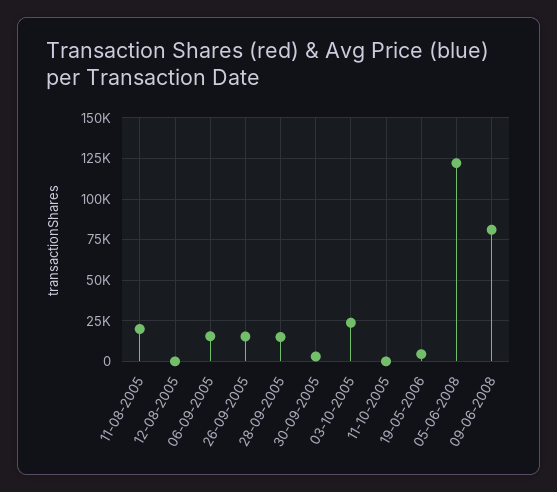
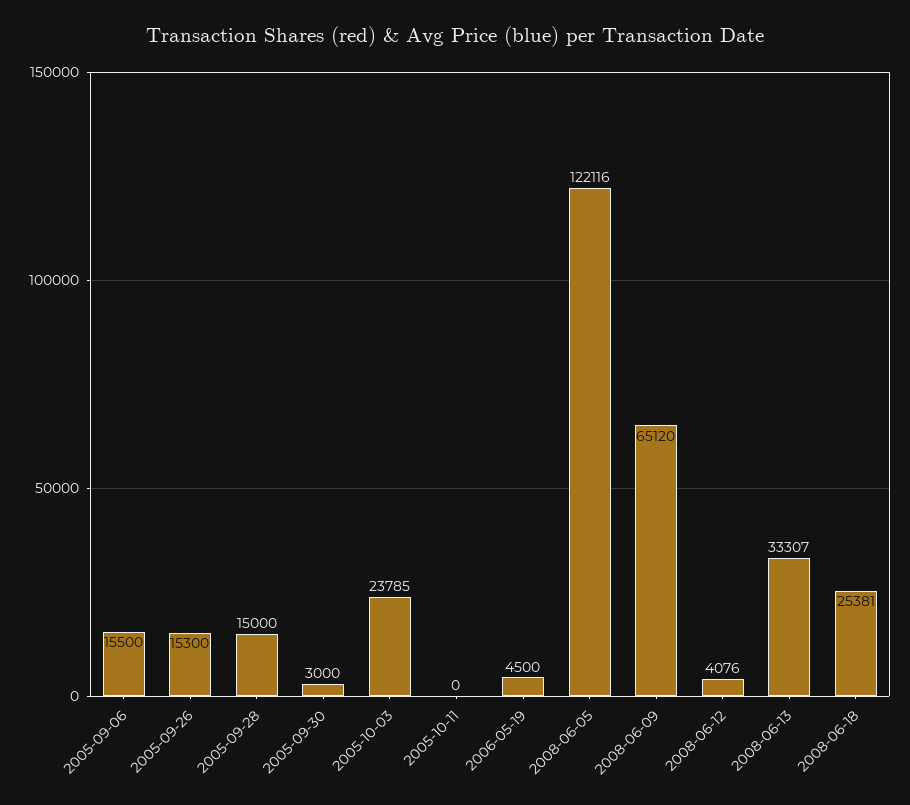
11-08-2005: 20000 -> none
12-08-2005: 0 -> none
09-06-2008: 80000 -> 65120
2008-06-12: none -> 4076
2008-06-13: none -> 33307
2008-06-18: none -> 25381

